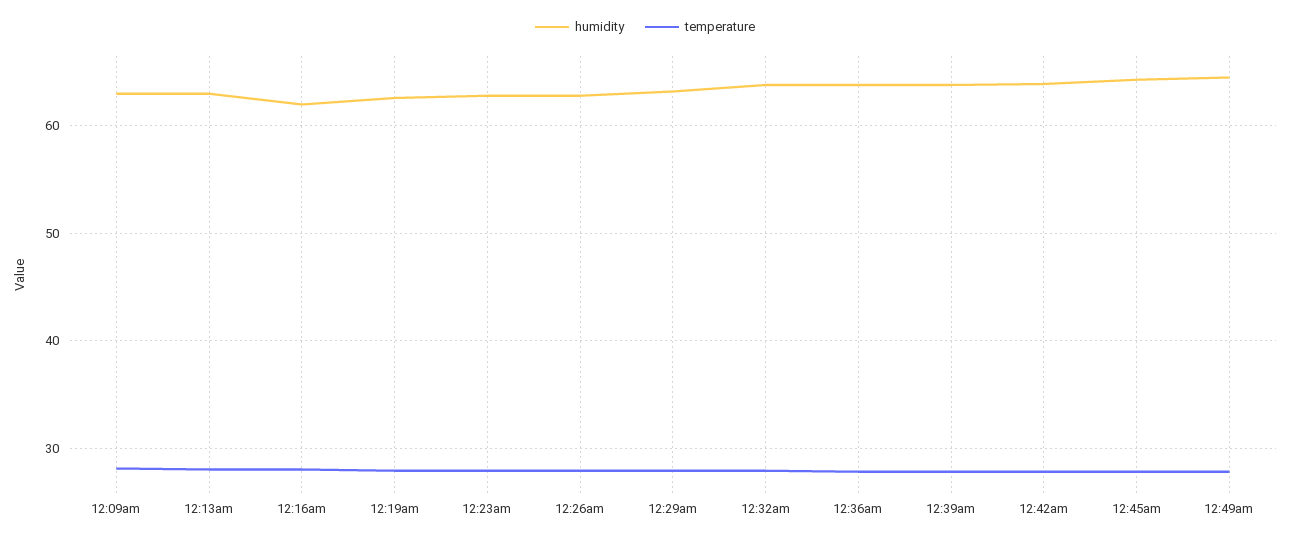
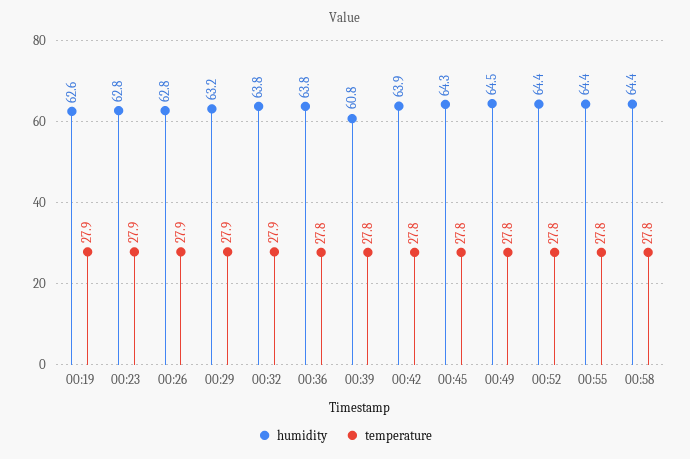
humidity, 12:09am: 63 -> none
temperature, 12:09am: 28 -> none
humidity, 12:13am: 63 -> none
temperature, 12:13am: 28 -> none
humidity, 12:16am: 62 -> none
temperature, 12:16am: 28 -> none
humidity, 12:39am: 64 -> 60.8
humidity, 00:52: none -> 64.4
temperature, 00:52: none -> 27.8
humidity, 00:55: none -> 64.4
temperature, 00:55: none -> 27.8
humidity, 00:58: none -> 64.4
temperature, 00:58: none -> 27.8

